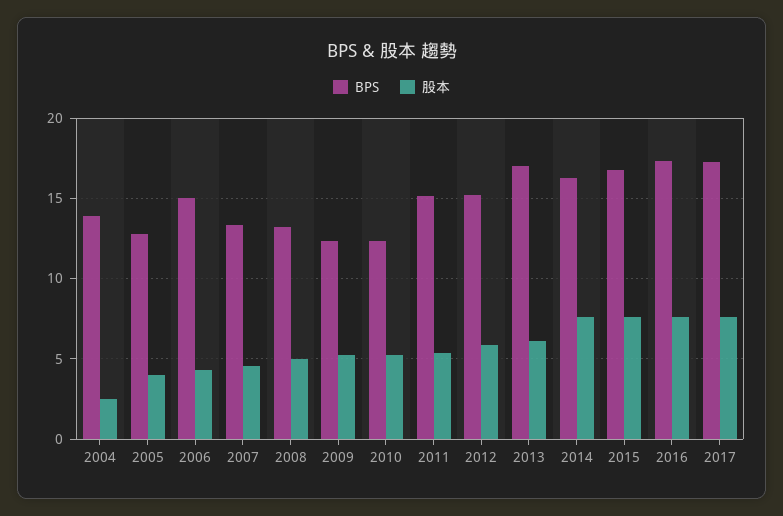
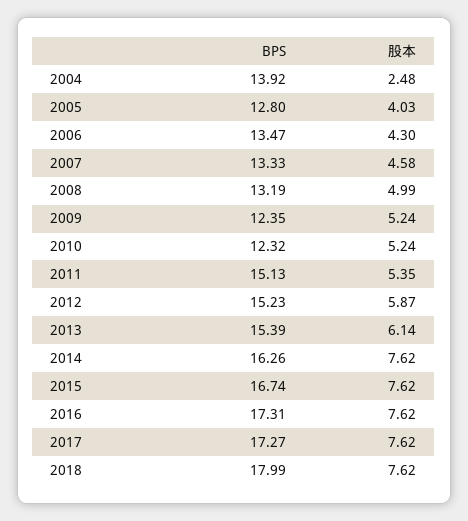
BPS, 2006: 15 -> 13.47
BPS, 2013: 17 -> 15.39
BPS, 2018: none -> 17.99
股本, 2018: none -> 7.62

